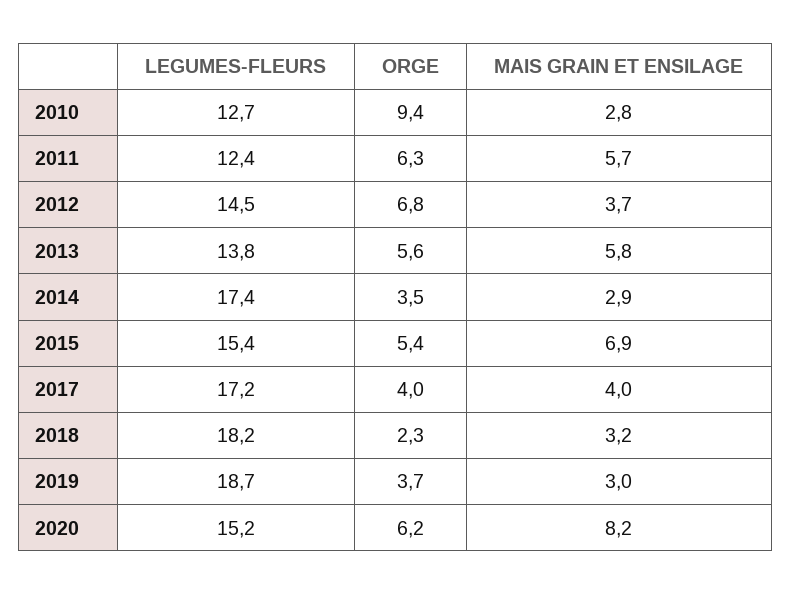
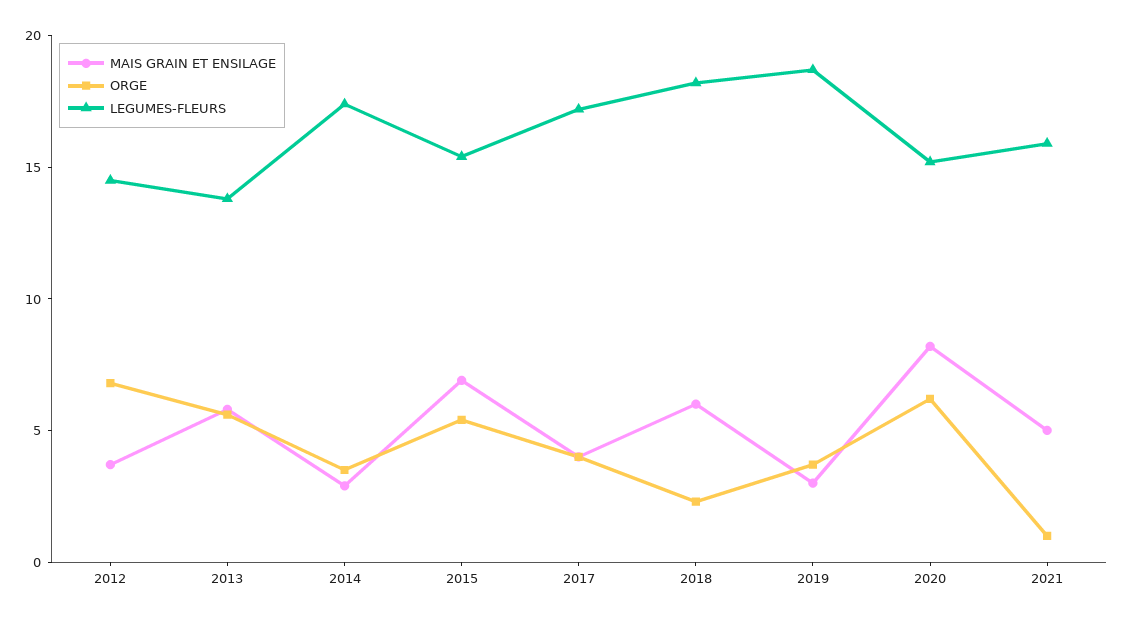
LEGUMES-FLEURS, 2010: 12.7 -> none
ORGE, 2010: 9.4 -> none
MAIS GRAIN ET ENSILAGE, 2010: 2.8 -> none
LEGUMES-FLEURS, 2011: 12.4 -> none
ORGE, 2011: 6.3 -> none
MAIS GRAIN ET ENSILAGE, 2011: 5.7 -> none
MAIS GRAIN ET ENSILAGE, 2018: 3.2 -> 6
MAIS GRAIN ET ENSILAGE, 2021: none -> 5
ORGE, 2021: none -> 1
LEGUMES-FLEURS, 2021: none -> 16

